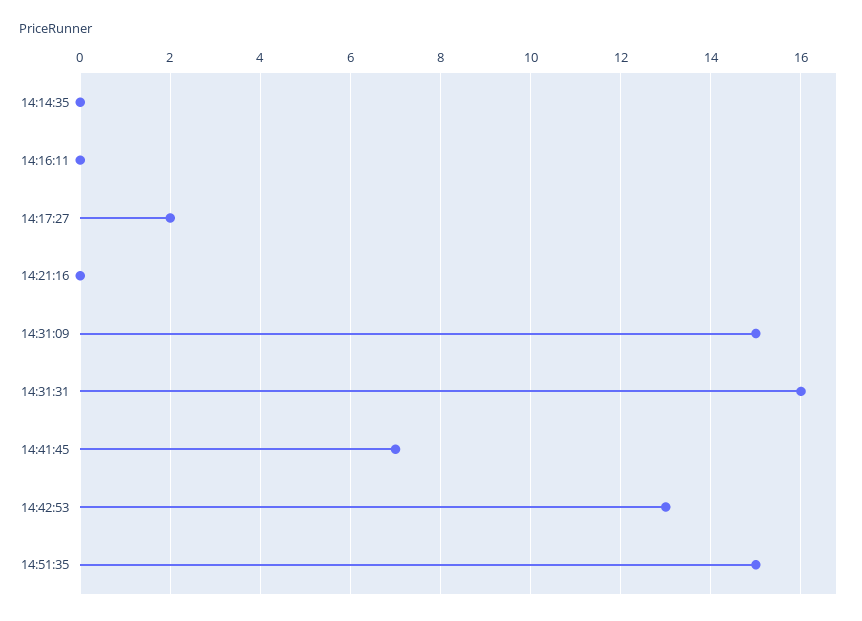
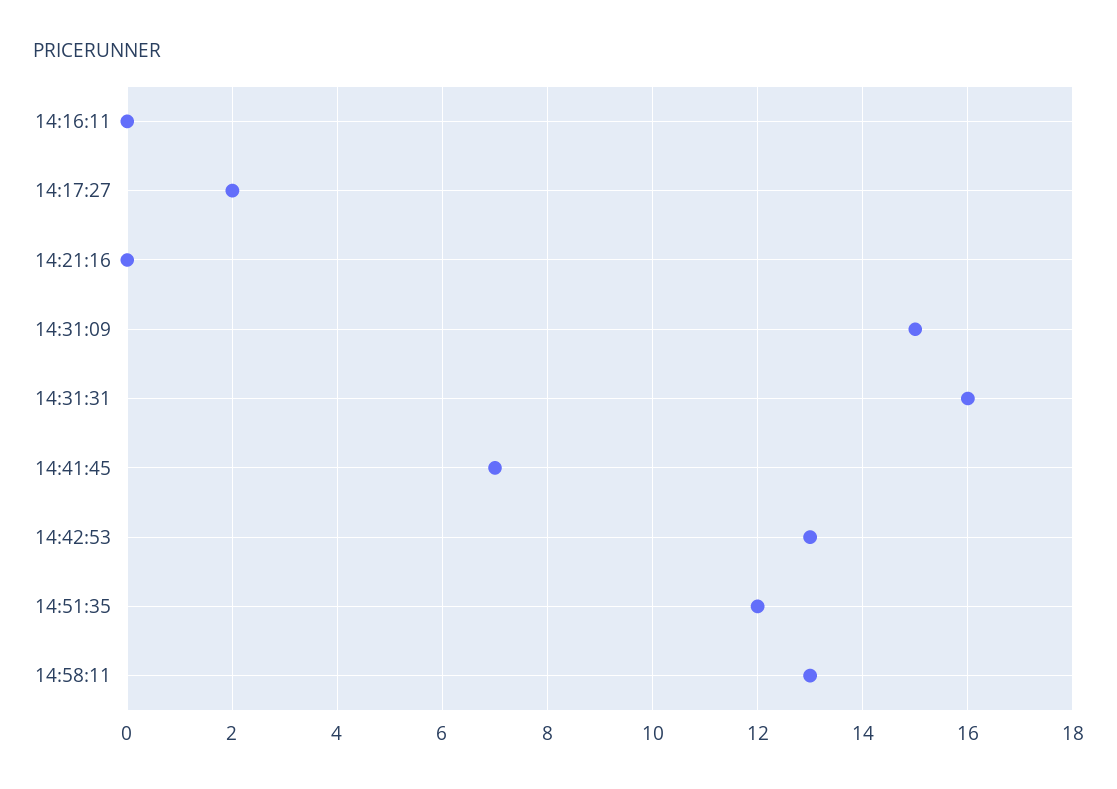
14:14:35: 0 -> none
14:51:35: 15 -> 12
14:58:11: none -> 13

